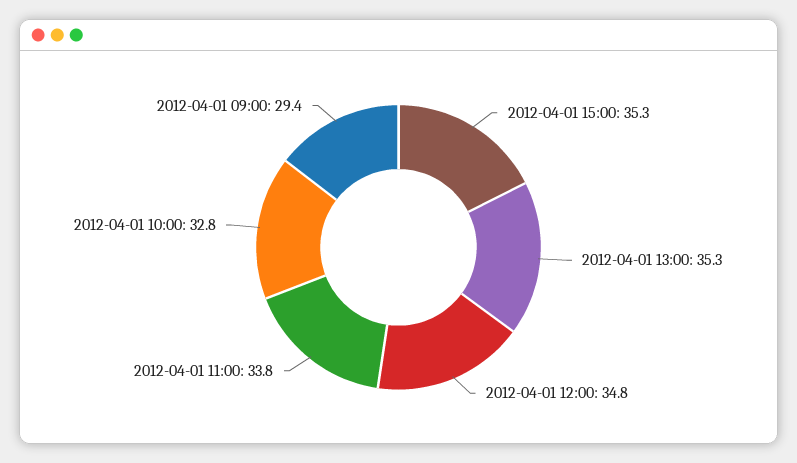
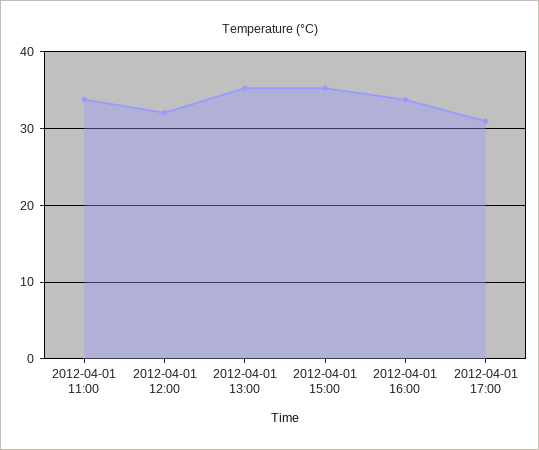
2012-04-01 12:00: 34.8 -> 32
2012-04-01 10:00: 32.8 -> none
2012-04-01 09:00: 29.4 -> none
2012-04-01 16:00: none -> 34
2012-04-01 17:00: none -> 31

